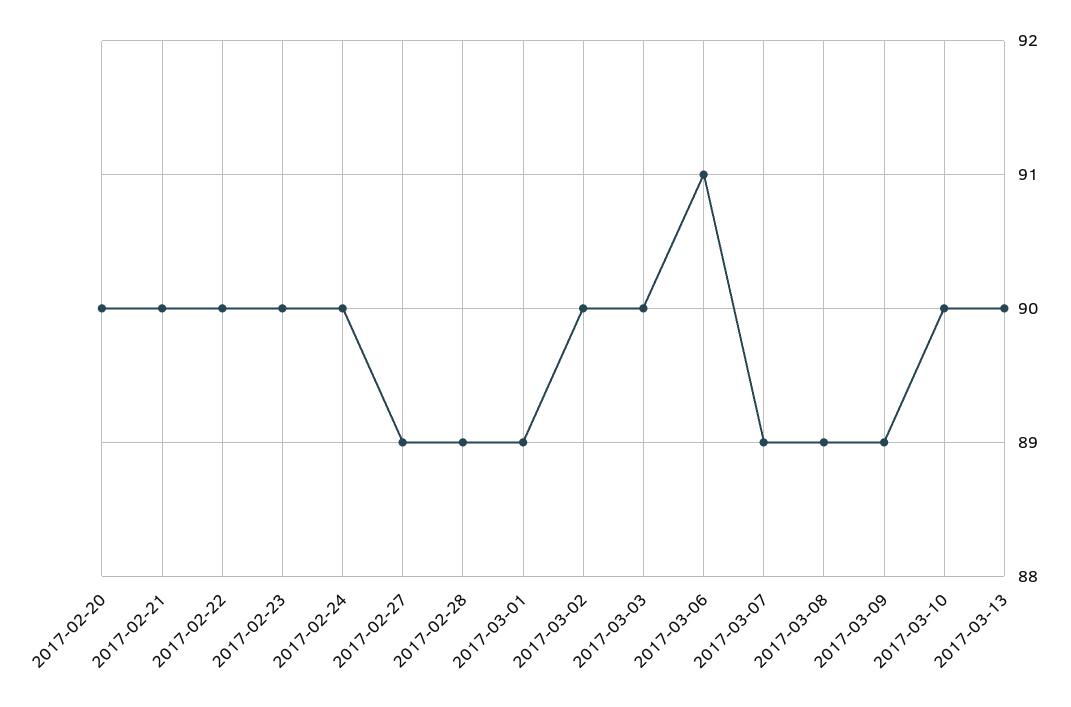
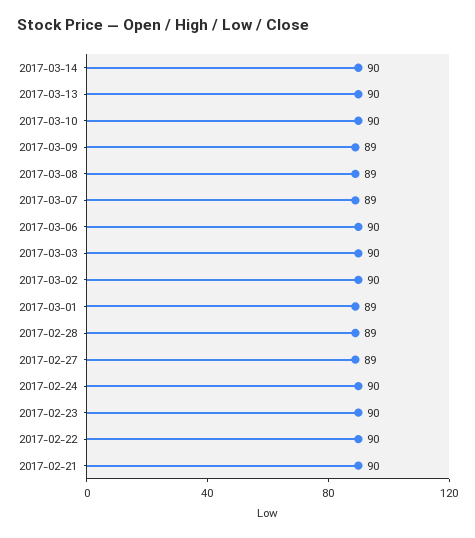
2017-02-20: 90 -> none
2017-03-06: 91 -> 90
2017-03-14: none -> 90

